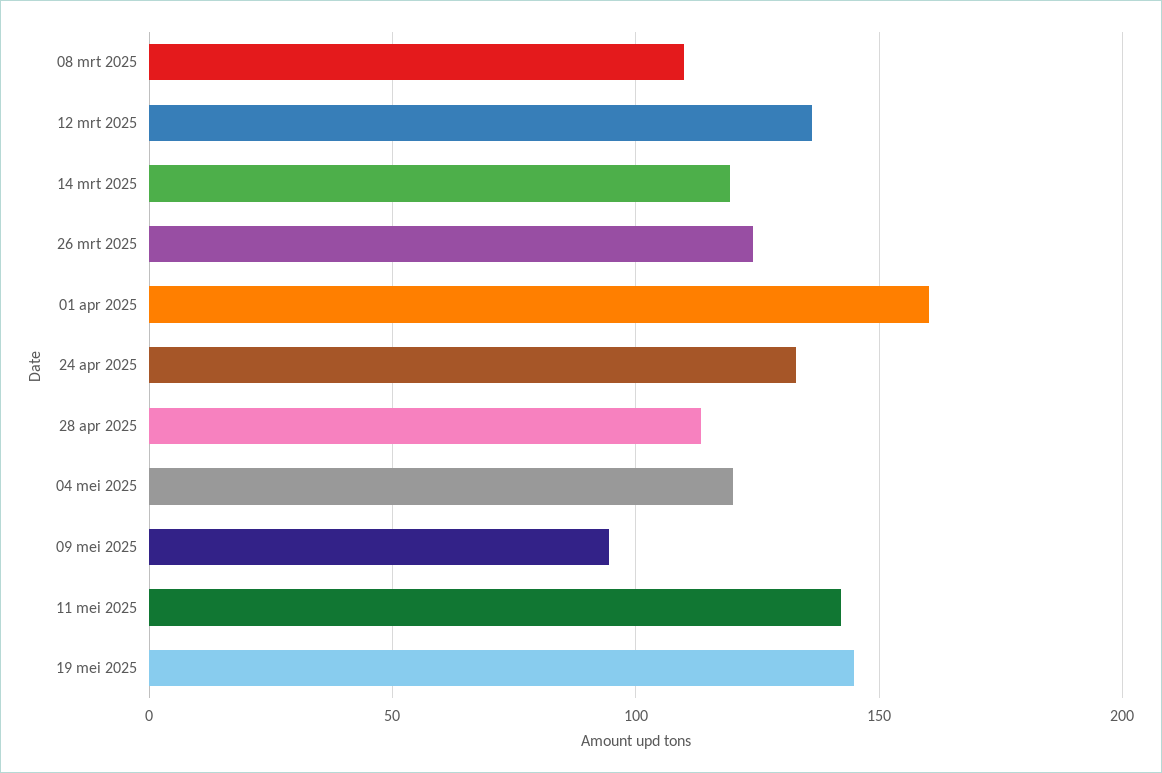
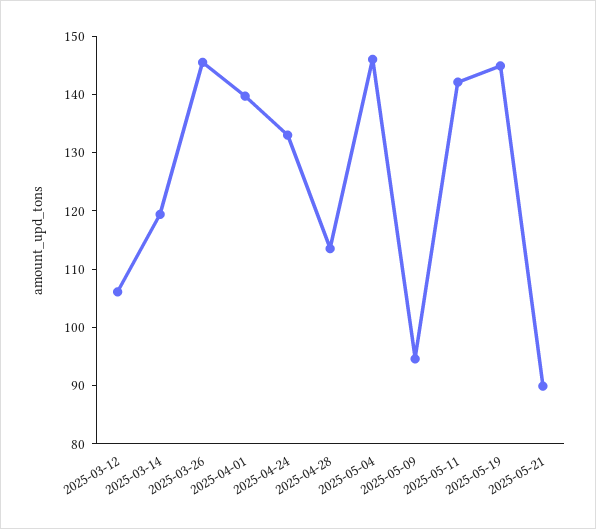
08 mrt 2025: 110 -> none
12 mrt 2025: 135 -> 106
26 mrt 2025: 125 -> 146
01 apr 2025: 160 -> 140
04 mei 2025: 120 -> 146
2025-05-21: none -> 90

